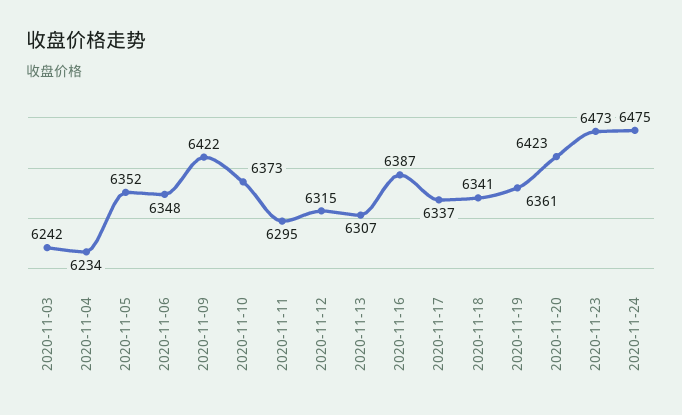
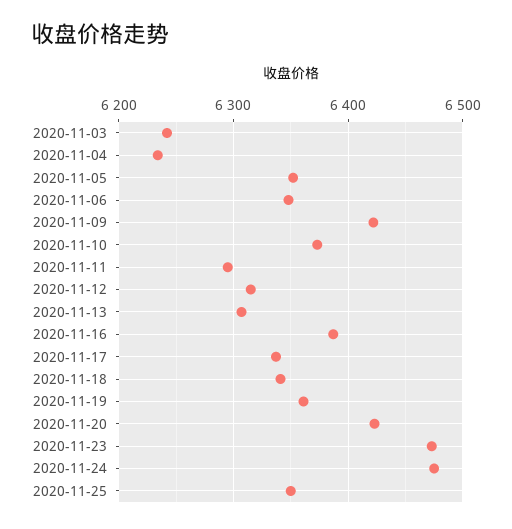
2020-11-25: none -> 6350

